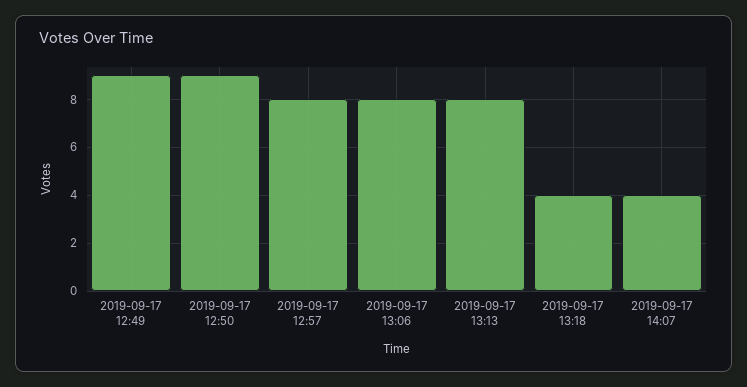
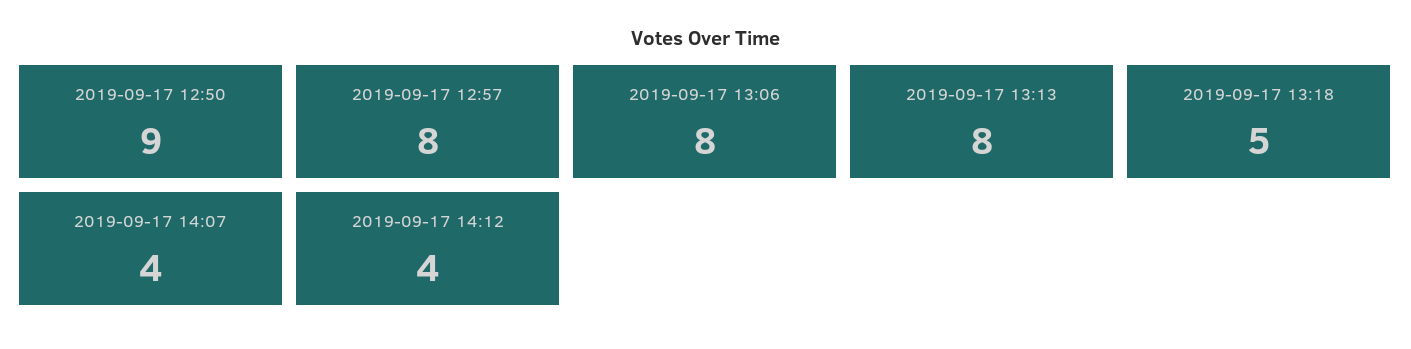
2019-09-17 12:49: 9 -> none
2019-09-17 13:18: 4 -> 5
2019-09-17 14:12: none -> 4

